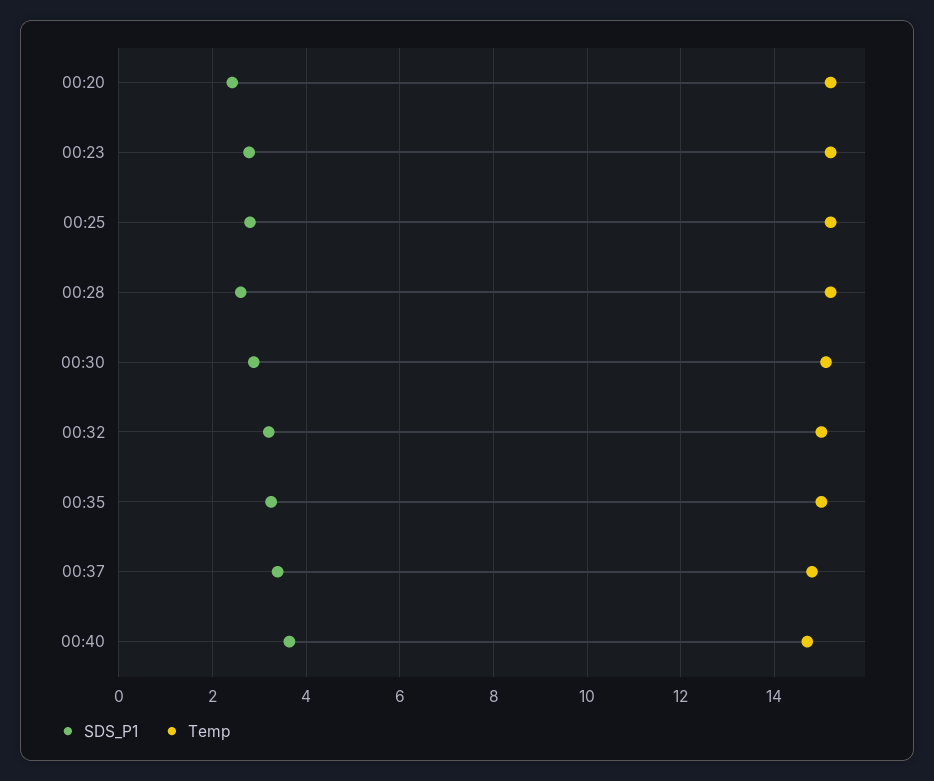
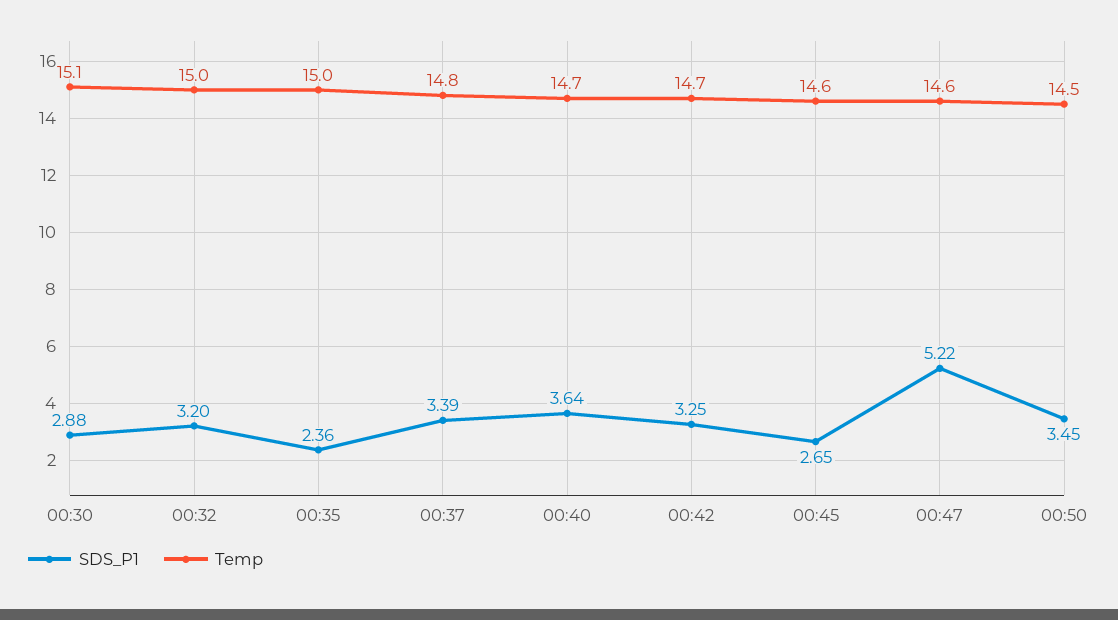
SDS_P1, 00:20: 2.4 -> none
Temp, 00:20: 15.2 -> none
SDS_P1, 00:23: 2.8 -> none
Temp, 00:23: 15.2 -> none
SDS_P1, 00:25: 2.8 -> none
Temp, 00:25: 15.2 -> none
SDS_P1, 00:28: 2.6 -> none
Temp, 00:28: 15.2 -> none
SDS_P1, 00:35: 3.2 -> 2.36
SDS_P1, 00:42: none -> 3.25
Temp, 00:42: none -> 14.7
SDS_P1, 00:45: none -> 2.65
Temp, 00:45: none -> 14.6
SDS_P1, 00:47: none -> 5.22
Temp, 00:47: none -> 14.6
SDS_P1, 00:50: none -> 3.45
Temp, 00:50: none -> 14.5

